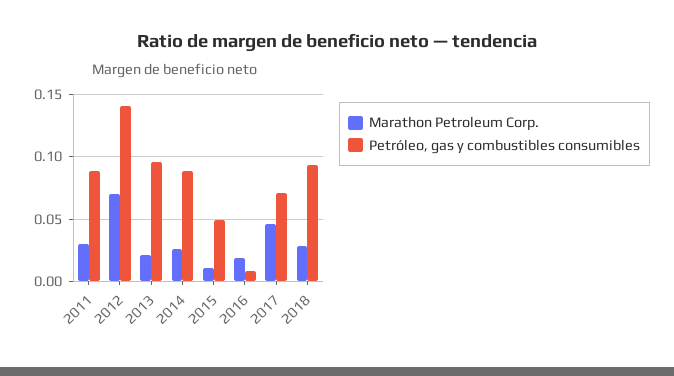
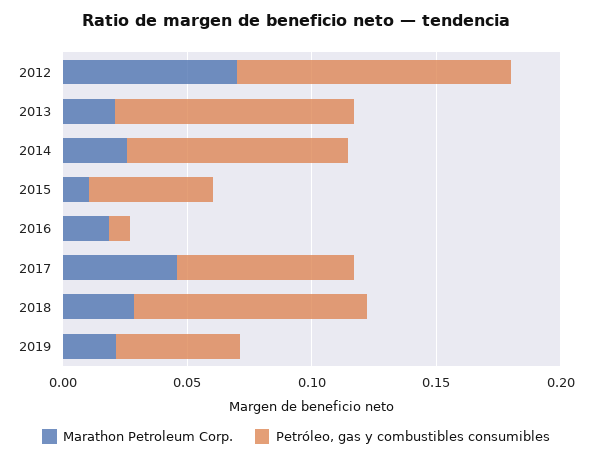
Marathon Petroleum Corp., 2011: 0.03 -> none
Petróleo, gas y combustibles consumibles, 2011: 0.09 -> none
Petróleo, gas y combustibles consumibles, 2012: 0.14 -> 0.11
Marathon Petroleum Corp., 2019: none -> 0.02
Petróleo, gas y combustibles consumibles, 2019: none -> 0.05

